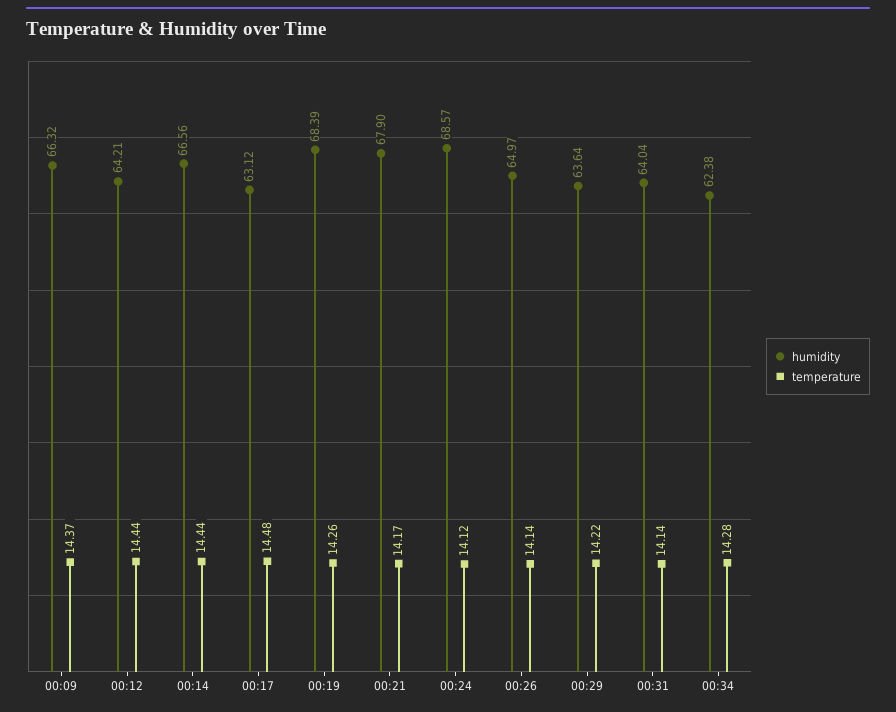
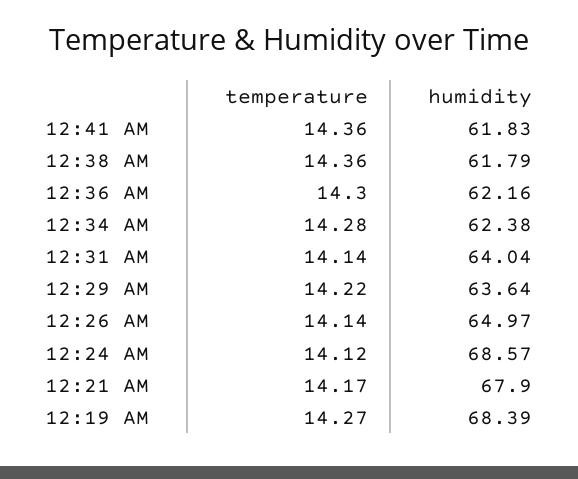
humidity, 00:09: 66.32 -> none
temperature, 00:09: 14.37 -> none
humidity, 00:12: 64.21 -> none
temperature, 00:12: 14.44 -> none
humidity, 00:14: 66.56 -> none
temperature, 00:14: 14.44 -> none
humidity, 00:17: 63.12 -> none
temperature, 00:17: 14.48 -> none
temperature, 00:19: 14.26 -> 14.27
temperature, 12:41 AM: none -> 14.36
humidity, 12:41 AM: none -> 61.83
temperature, 12:38 AM: none -> 14.36
humidity, 12:38 AM: none -> 61.79
temperature, 12:36 AM: none -> 14.3
humidity, 12:36 AM: none -> 62.16

